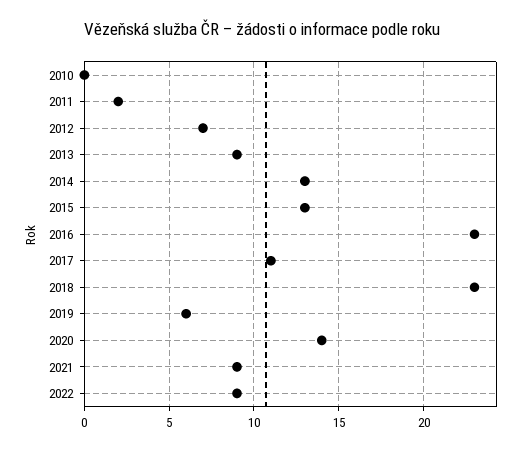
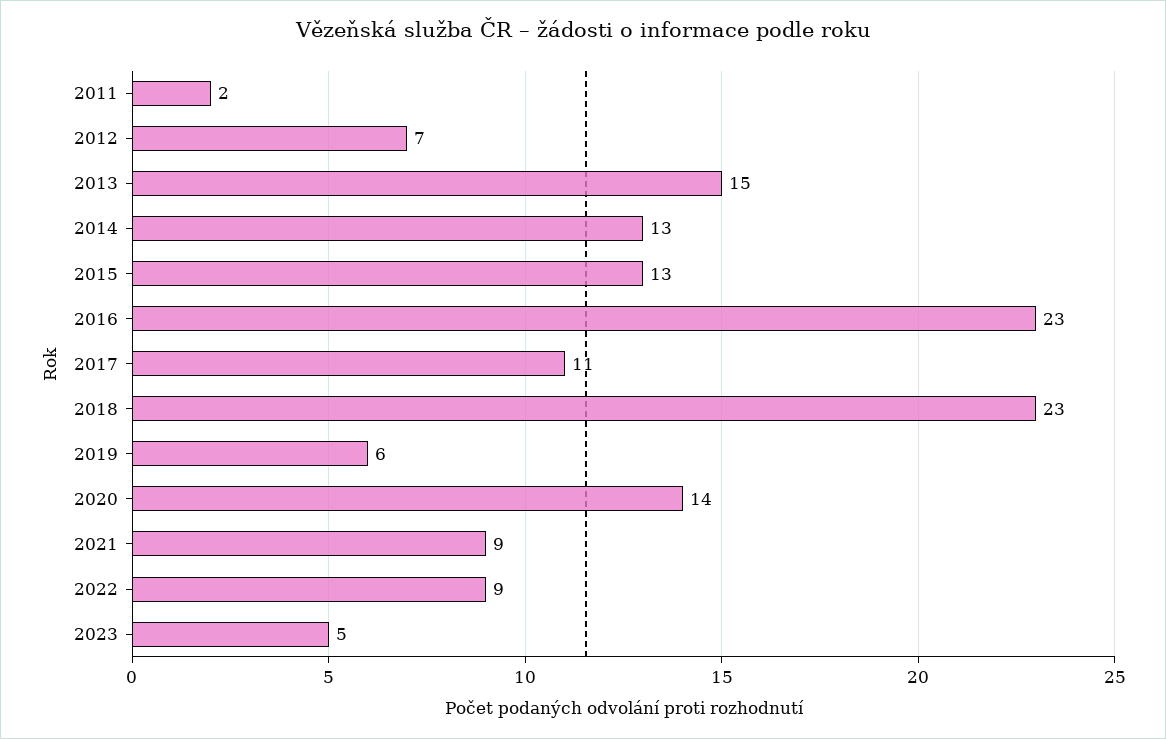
2010: 0 -> none
2013: 9 -> 15
2023: none -> 5

